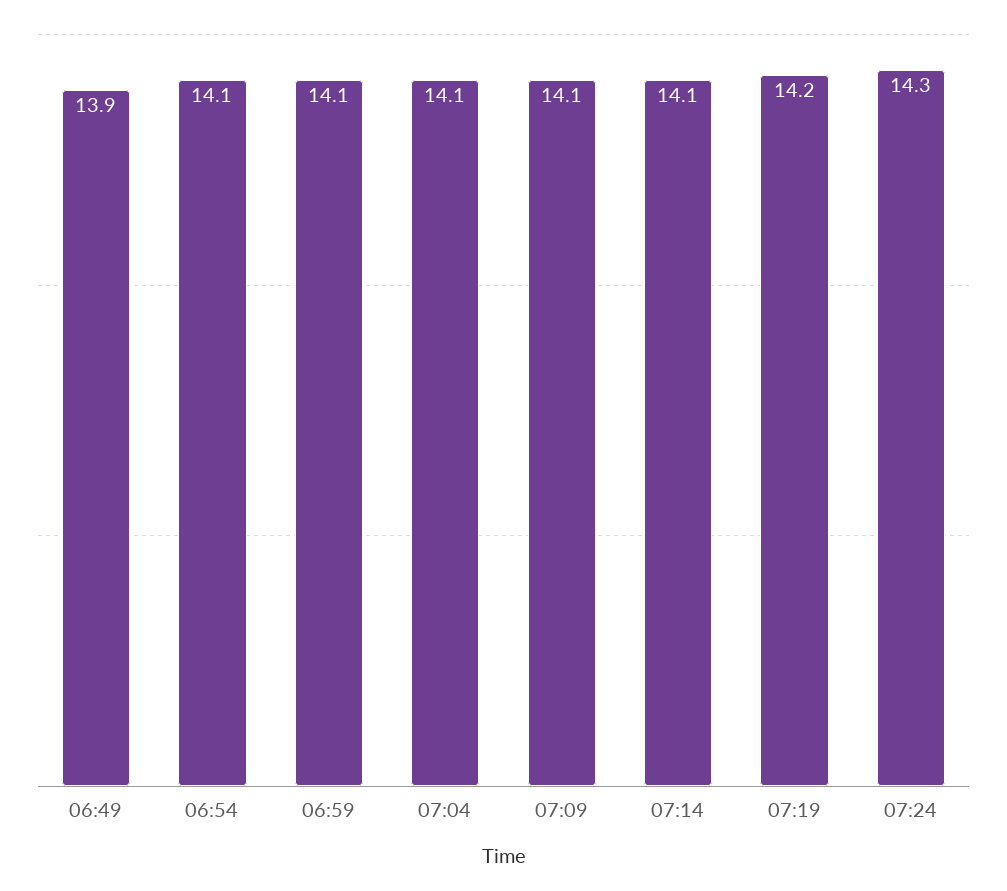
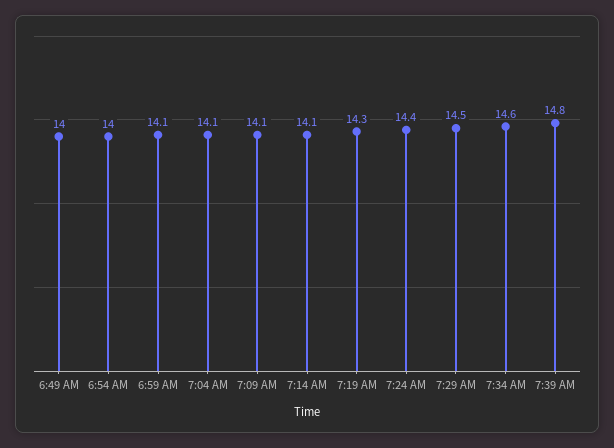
06:49: 13.9 -> 14
06:54: 14.1 -> 14
07:19: 14.2 -> 14.3
07:24: 14.3 -> 14.4
7:29 AM: none -> 14.5
7:34 AM: none -> 14.6
7:39 AM: none -> 14.8

